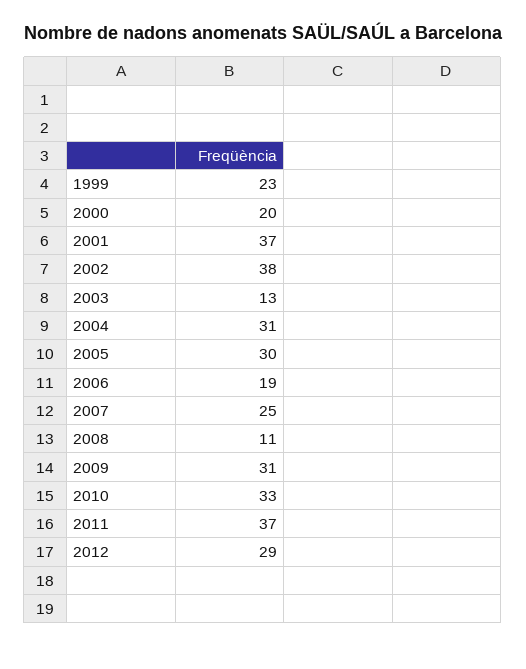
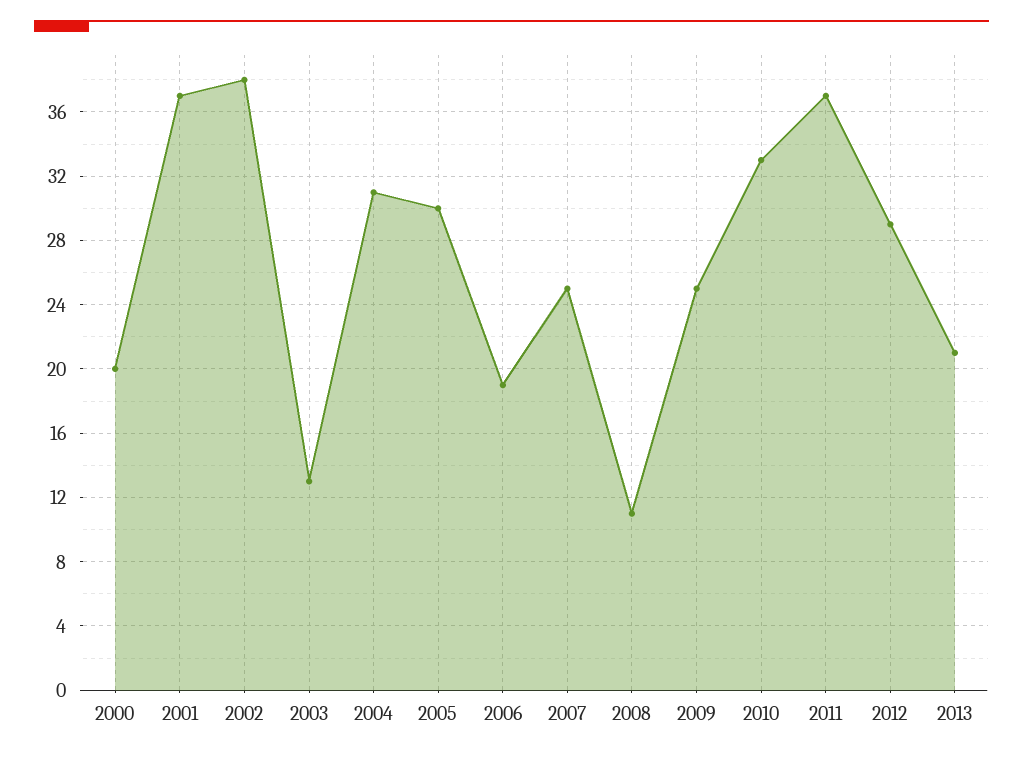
1999: 23 -> none
2009: 31 -> 25
2013: none -> 21

